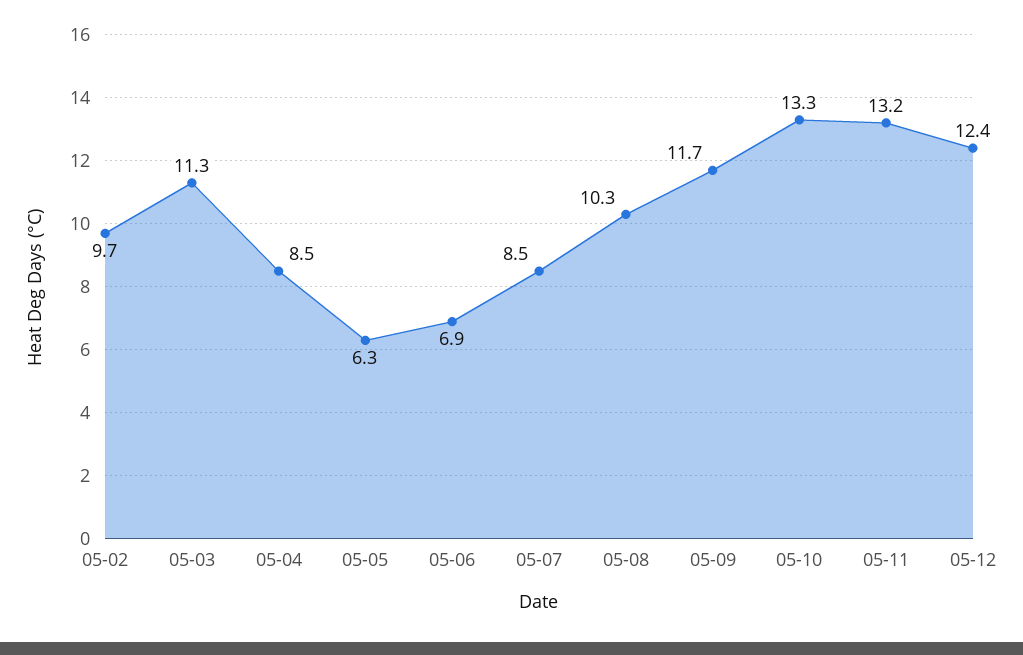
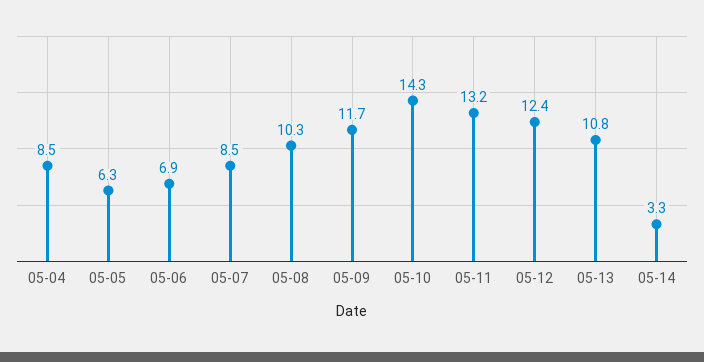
05-02: 9.7 -> none
05-03: 11.3 -> none
05-10: 13.3 -> 14.3
05-13: none -> 10.8
05-14: none -> 3.3

